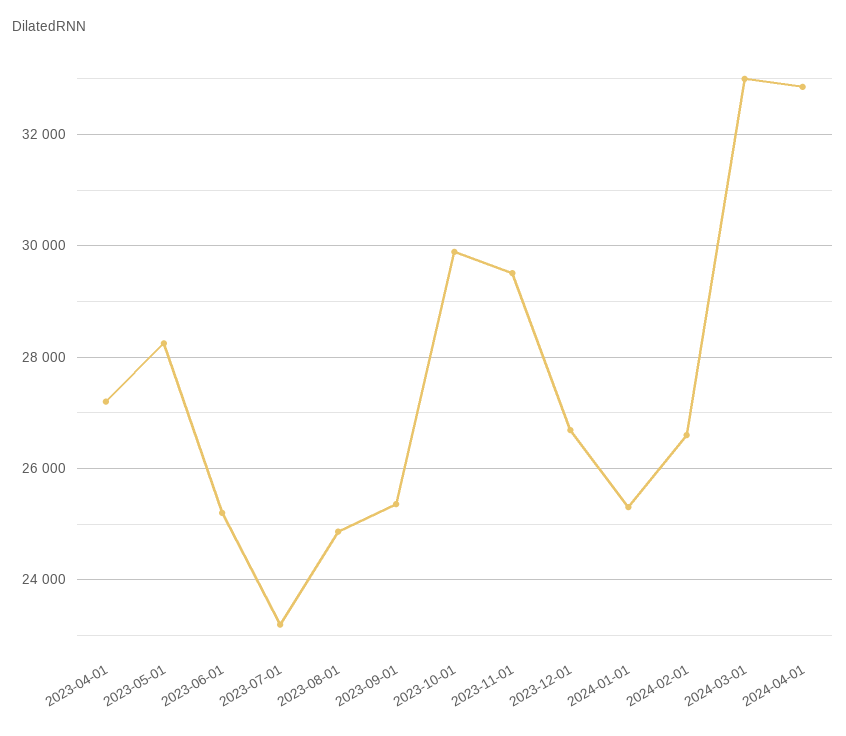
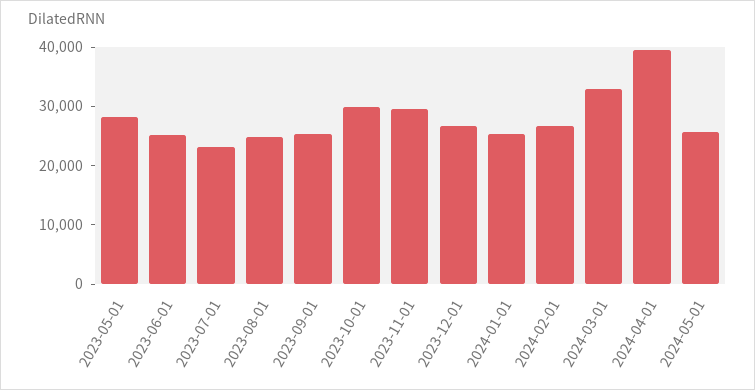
2023-04-01: 27200 -> none
2024-04-01: 32800 -> 40000
2024-05-01: none -> 26000

